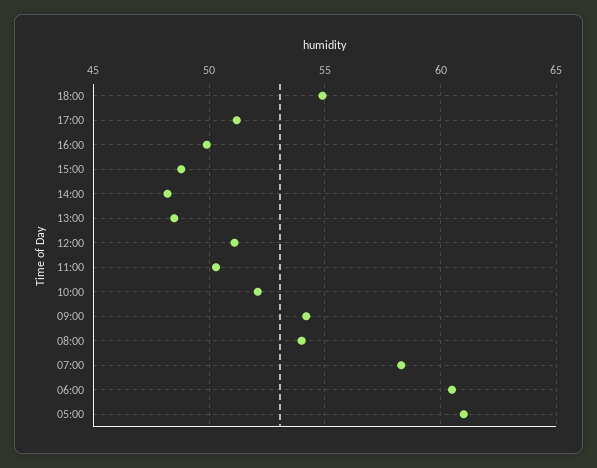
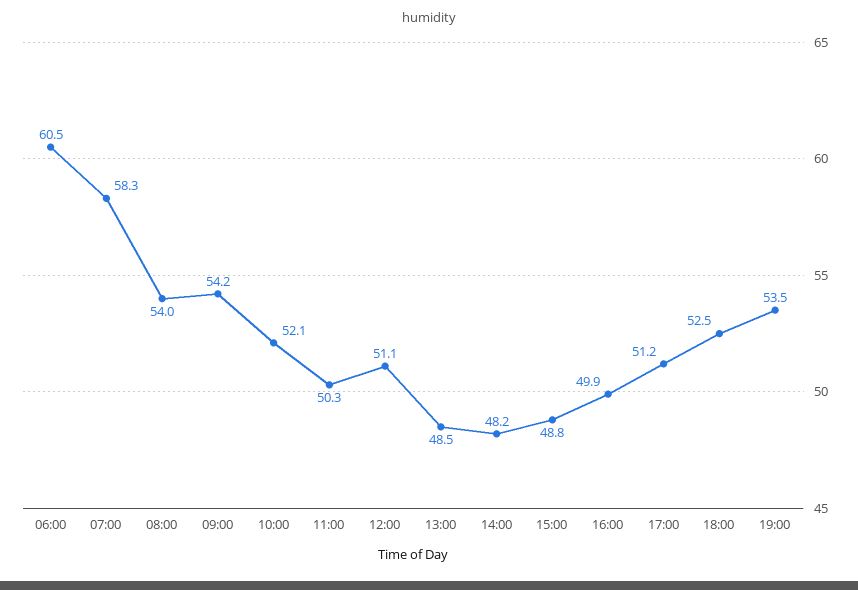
18:00: 55 -> 52.5
05:00: 61 -> none
19:00: none -> 53.5

